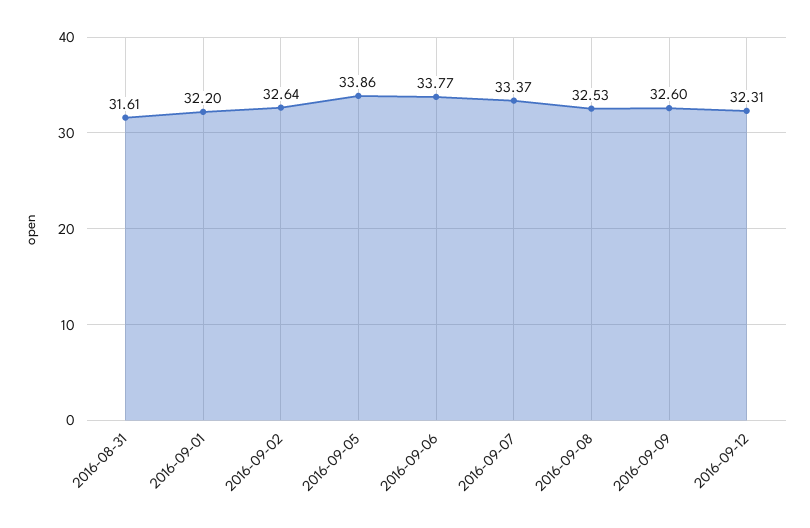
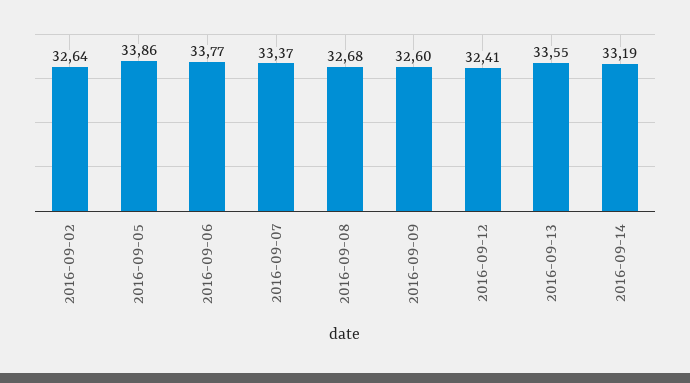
2016-08-31: 31.61 -> none
2016-09-01: 32.2 -> none
2016-09-08: 32.53 -> 32.68
2016-09-12: 32.31 -> 32.41
2016-09-13: none -> 33.55
2016-09-14: none -> 33.19

